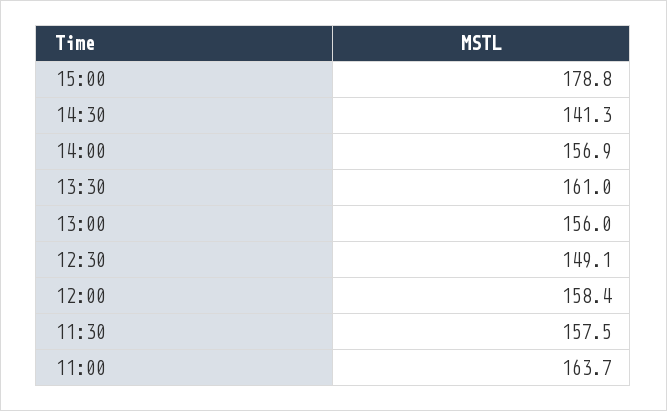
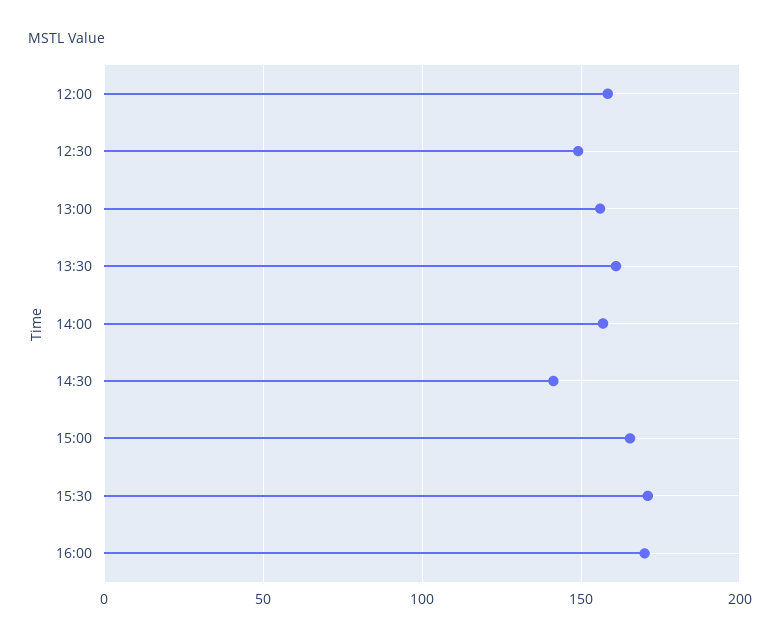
15:00: 178.8 -> 165
11:30: 157.5 -> none
11:00: 163.7 -> none
15:30: none -> 170
16:00: none -> 170

